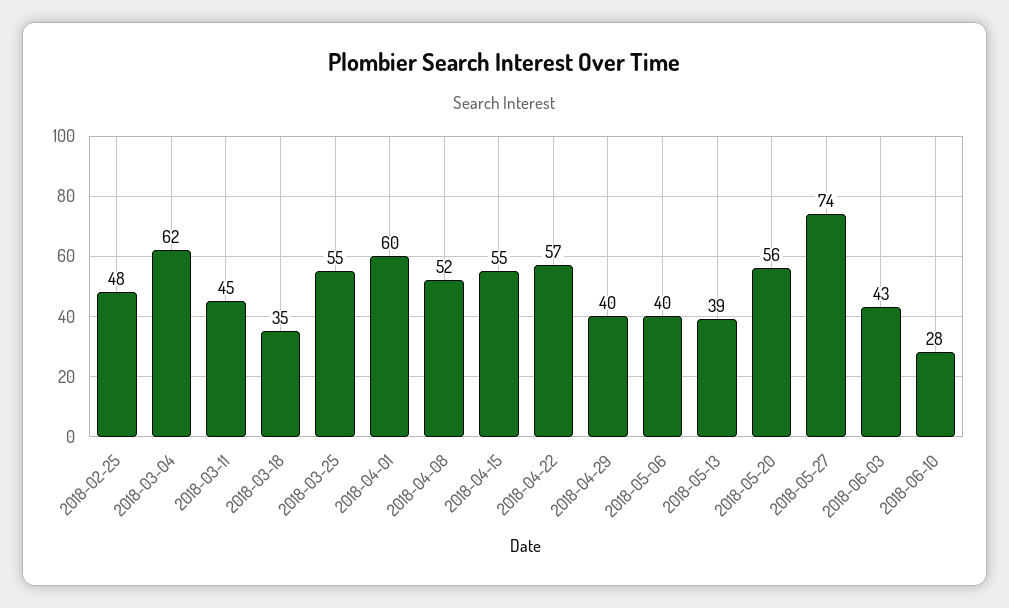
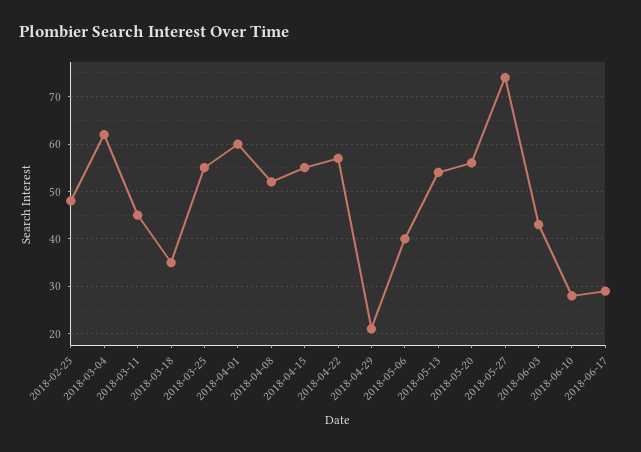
2018-04-29: 40 -> 20
2018-05-13: 39 -> 55
2018-06-17: none -> 30

